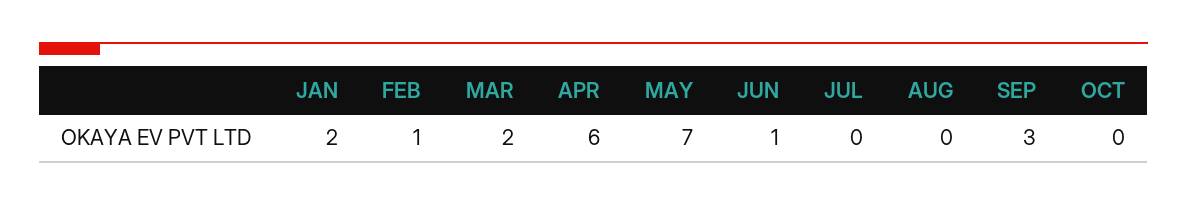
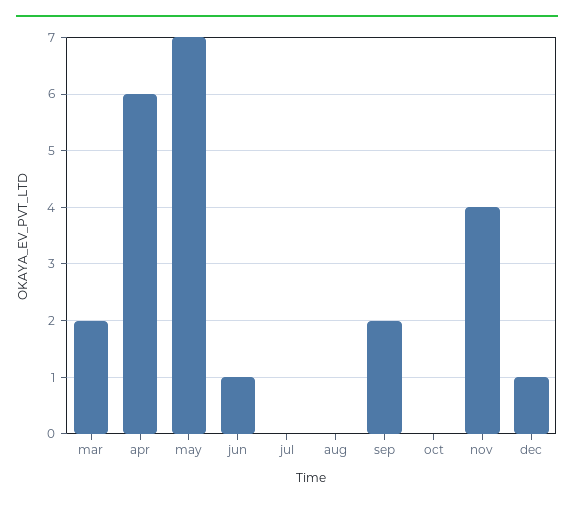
JAN: 2 -> none
FEB: 1 -> none
SEP: 3 -> 2
nov: none -> 4
dec: none -> 1

